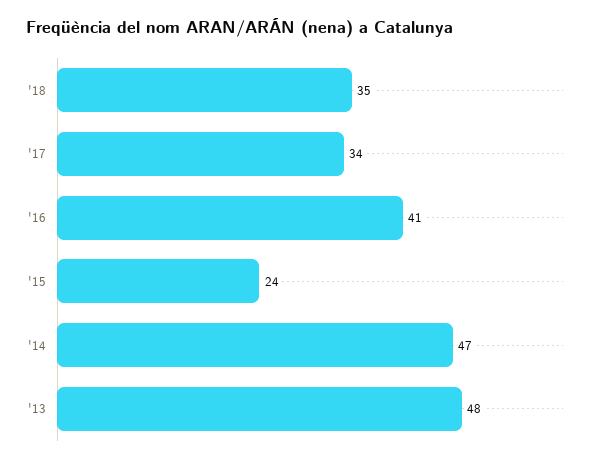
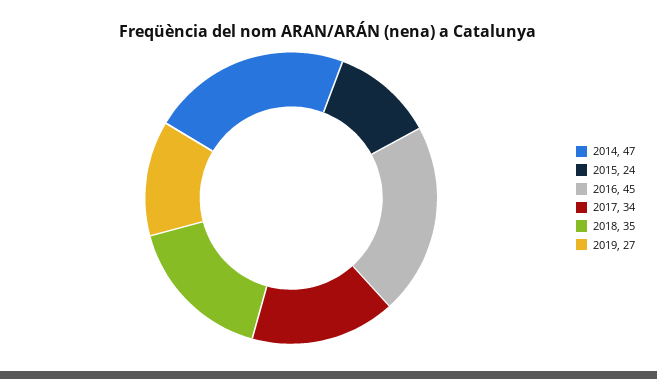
'16: 41 -> 45
'13: 48 -> none
2019: none -> 27

